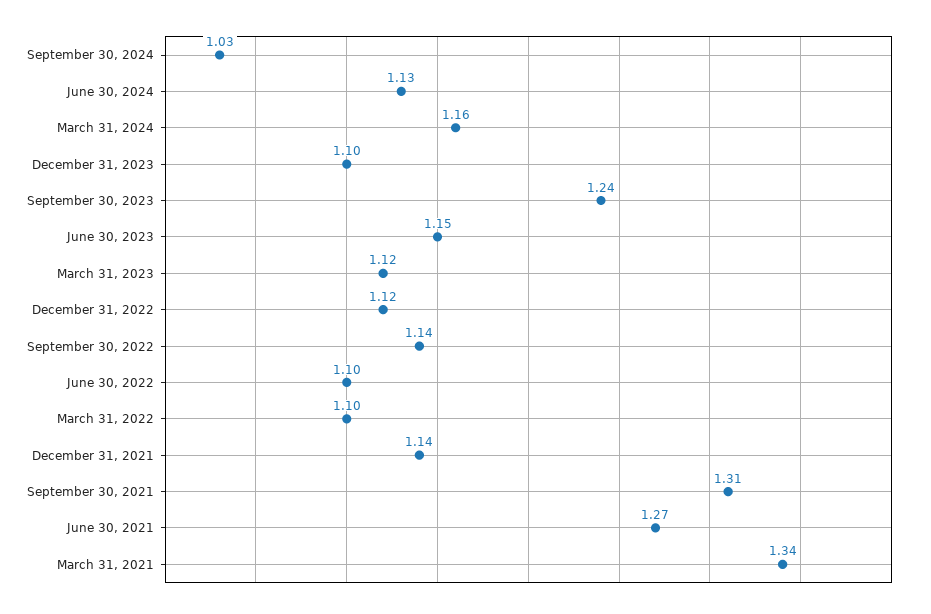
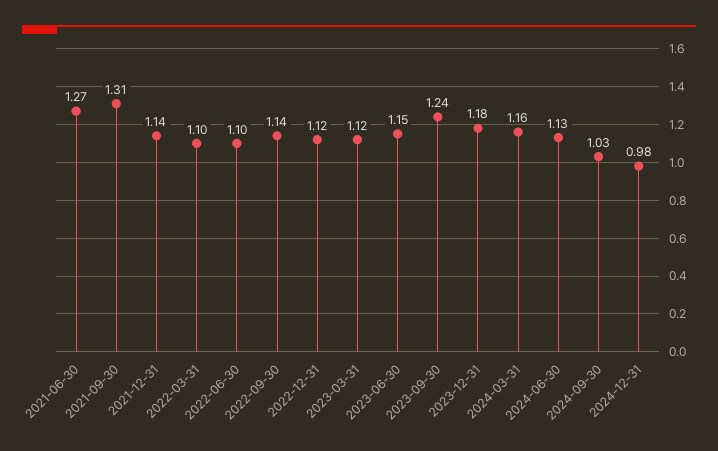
December 31, 2023: 1.1 -> 1.18
March 31, 2021: 1.34 -> none
2024-12-31: none -> 0.98

